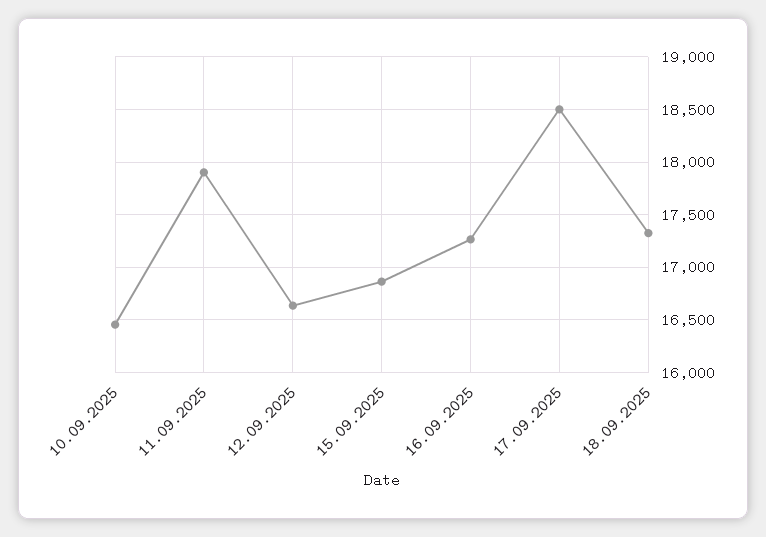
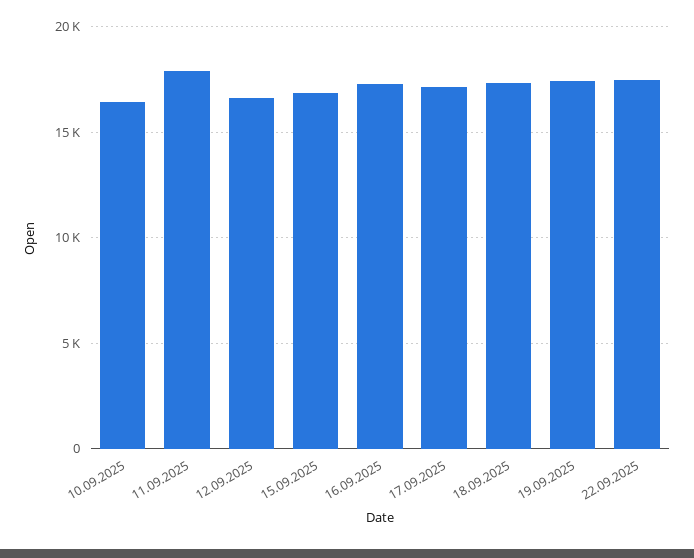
17.09.2025: 18500 -> 17000
19.09.2025: none -> 17500
22.09.2025: none -> 17500

